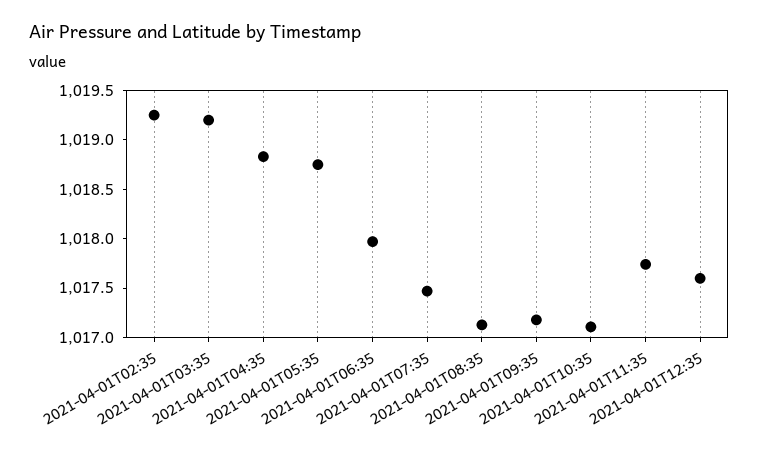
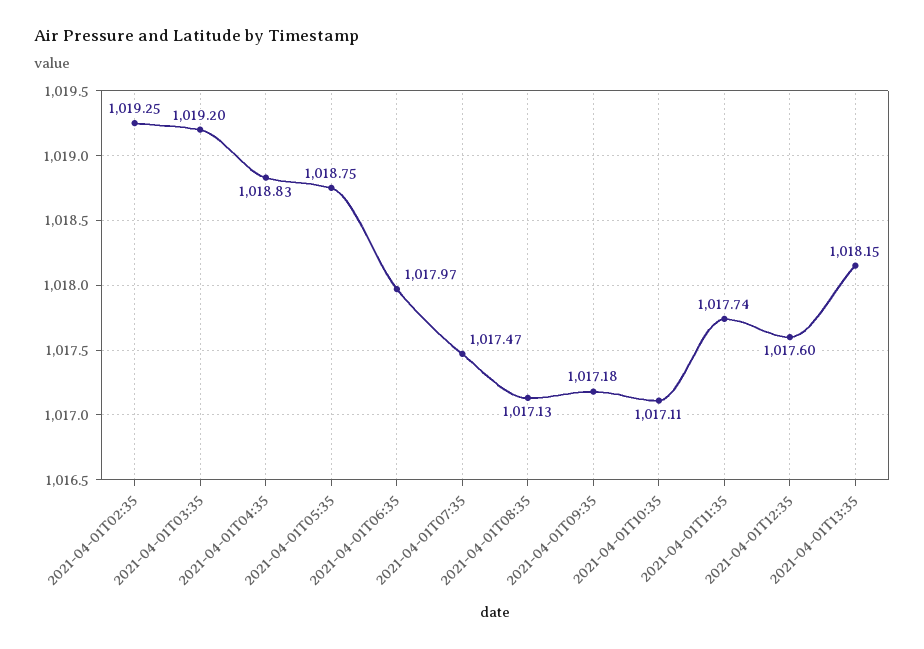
2021-04-01T13:35: none -> 1018.15

